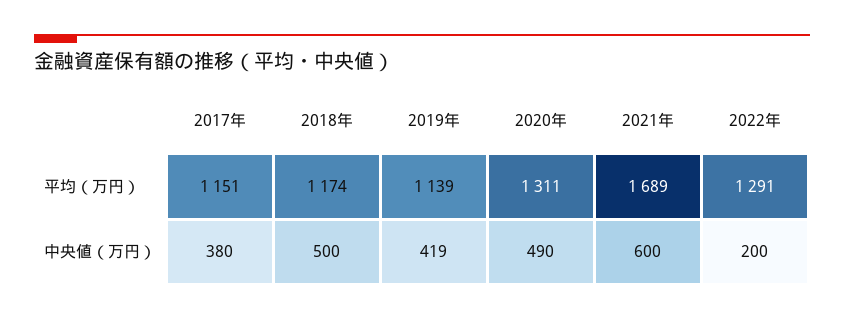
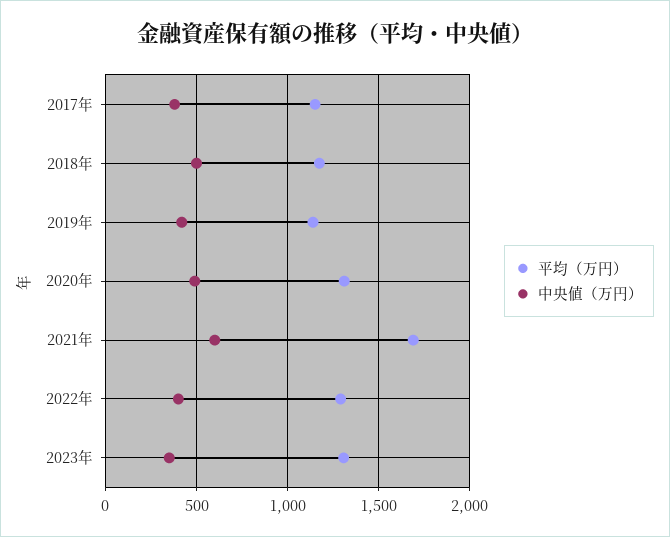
中央値（万円）, 2022年: 200 -> 400
平均（万円）, 2023年: none -> 1300
中央値（万円）, 2023年: none -> 350

